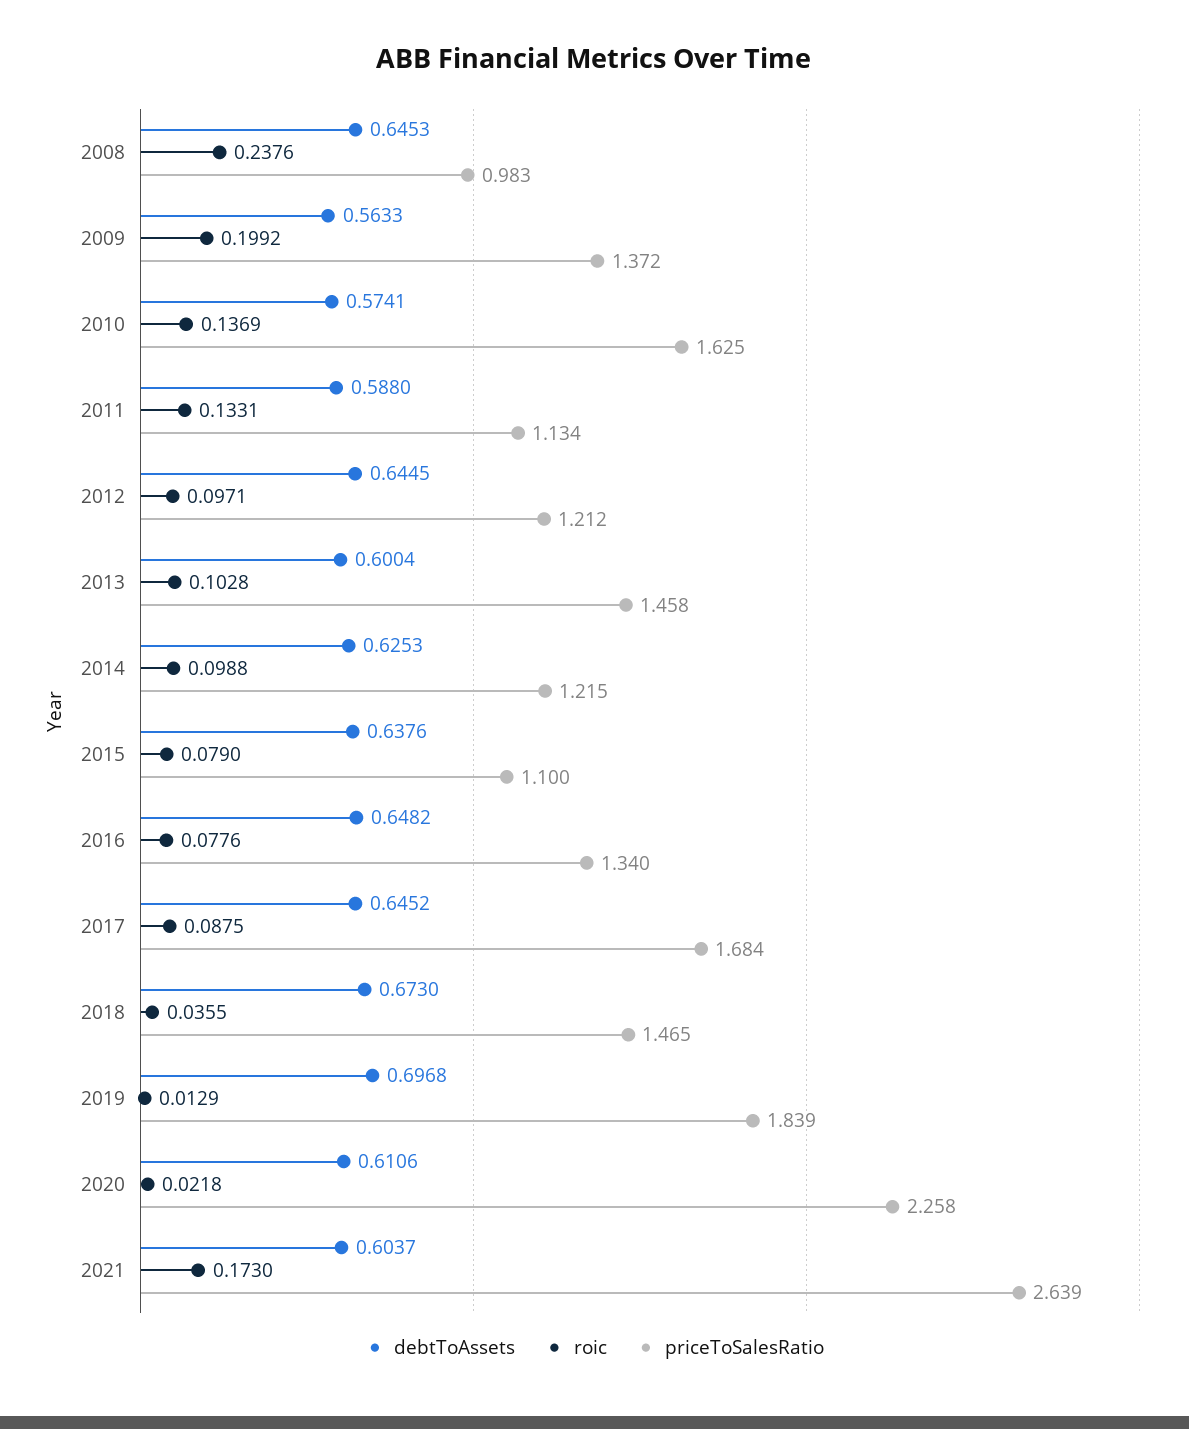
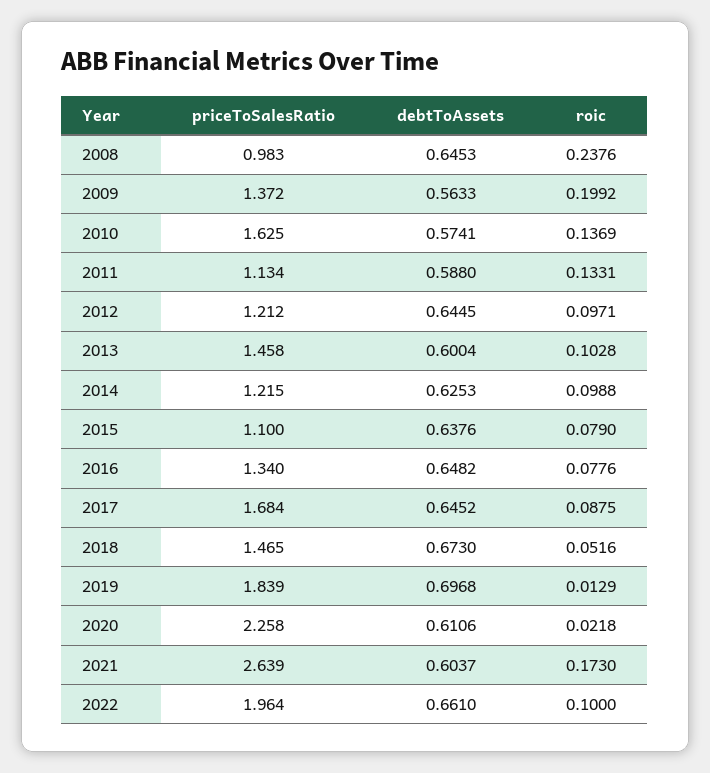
roic, 2018: 0.0355 -> 0.0516
priceToSalesRatio, 2022: none -> 1.964
debtToAssets, 2022: none -> 0.661
roic, 2022: none -> 0.1

